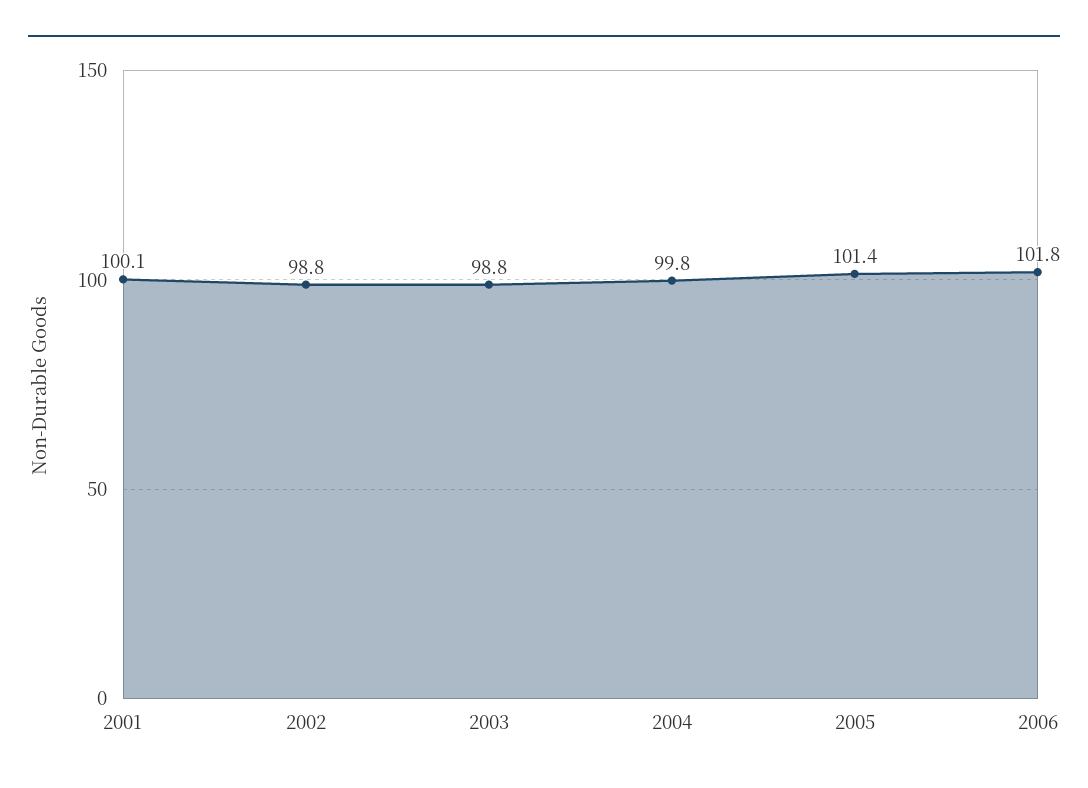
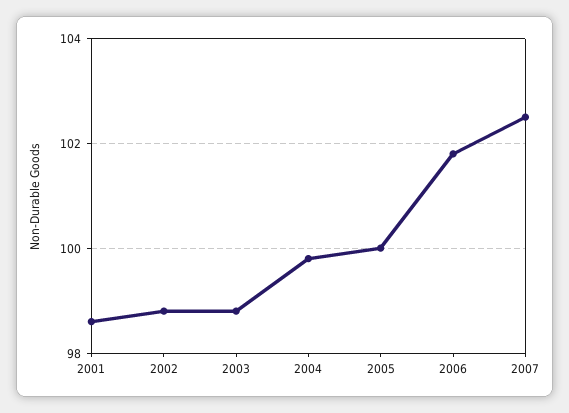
2001: 100.1 -> 98.5
2005: 101.4 -> 100
2007: none -> 102.5

